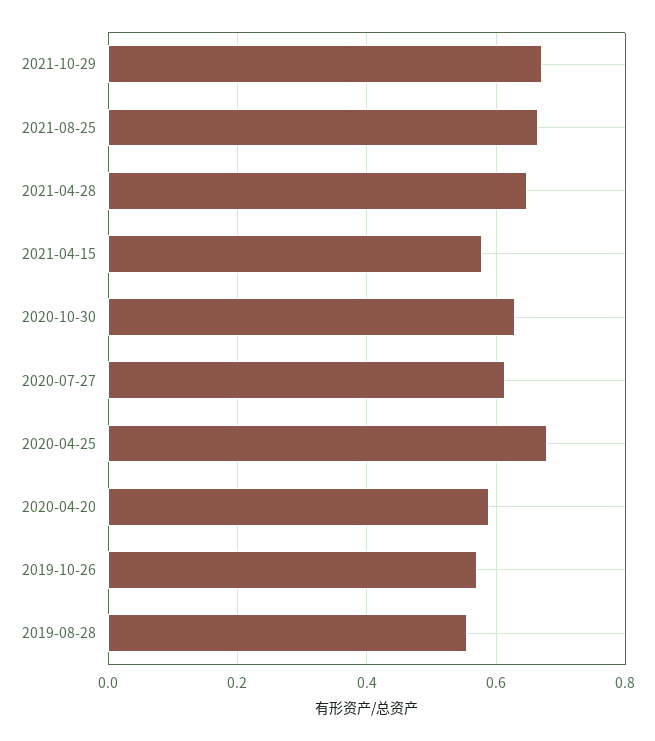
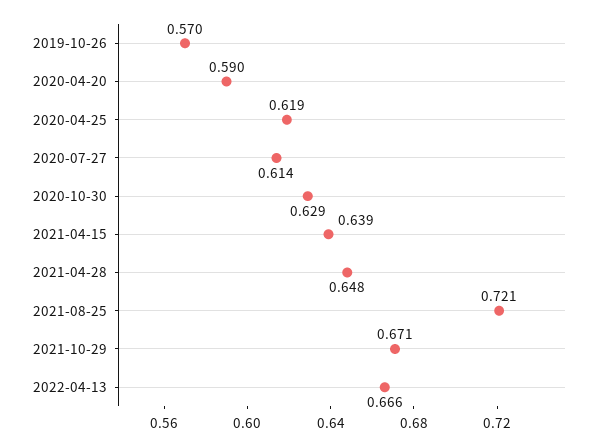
2021-08-25: 0.66 -> 0.721
2021-04-15: 0.58 -> 0.639
2020-04-25: 0.68 -> 0.619
2019-08-28: 0.56 -> none
2022-04-13: none -> 0.666

